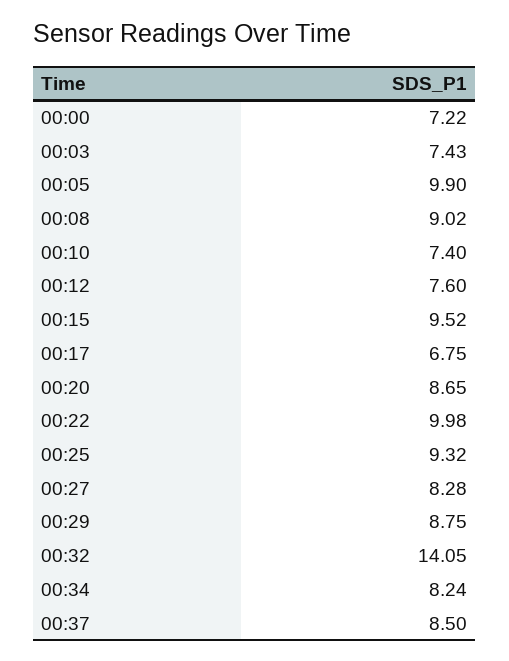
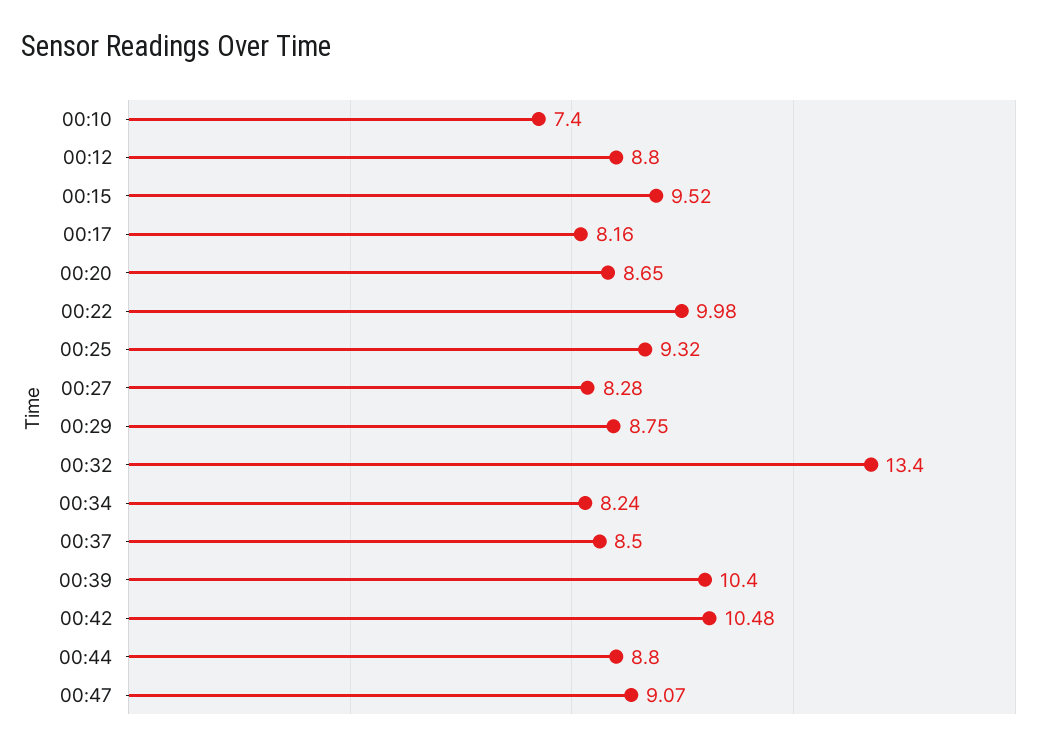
00:00: 7.22 -> none
00:03: 7.43 -> none
00:05: 9.9 -> none
00:08: 9.02 -> none
00:12: 7.6 -> 8.8
00:17: 6.75 -> 8.16
00:32: 14.05 -> 13.4
00:39: none -> 10.4
00:42: none -> 10.48
00:44: none -> 8.8
00:47: none -> 9.07

